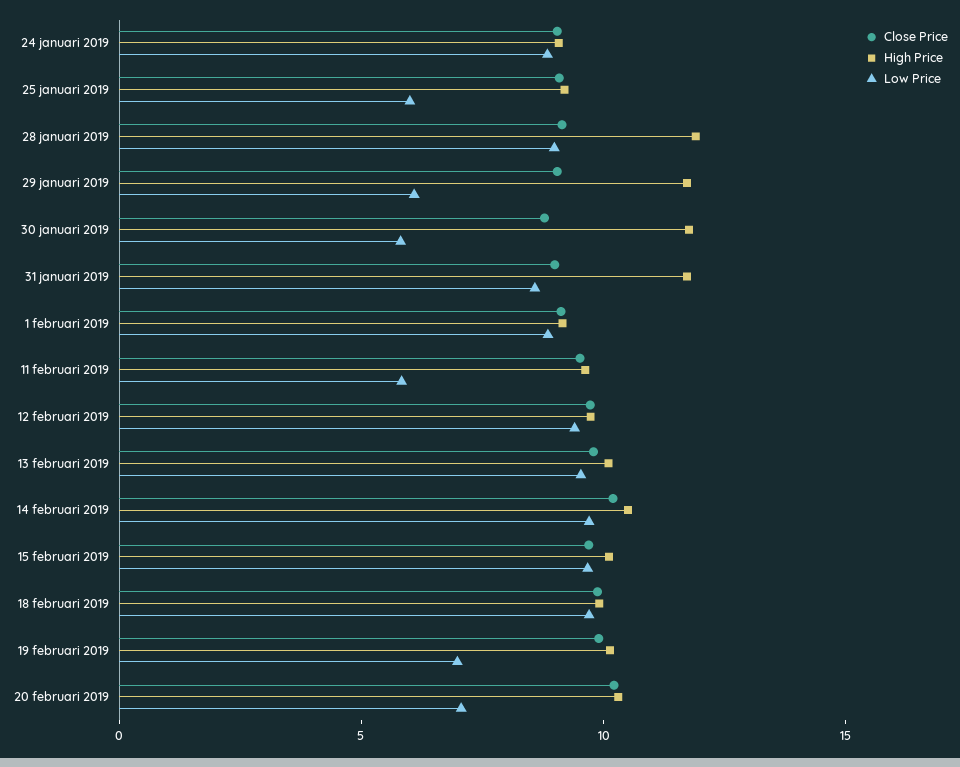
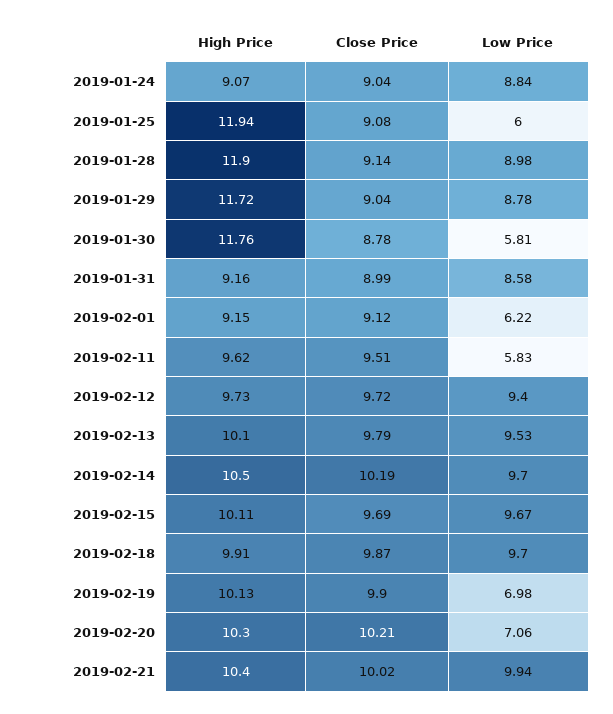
High Price, 25 januari 2019: 9 -> 11.94
Low Price, 29 januari 2019: 6 -> 8.78
High Price, 31 januari 2019: 12 -> 9.16
Low Price, 1 februari 2019: 9 -> 6.22
High Price, 2019-02-21: none -> 10.4
Close Price, 2019-02-21: none -> 10.02
Low Price, 2019-02-21: none -> 9.94

